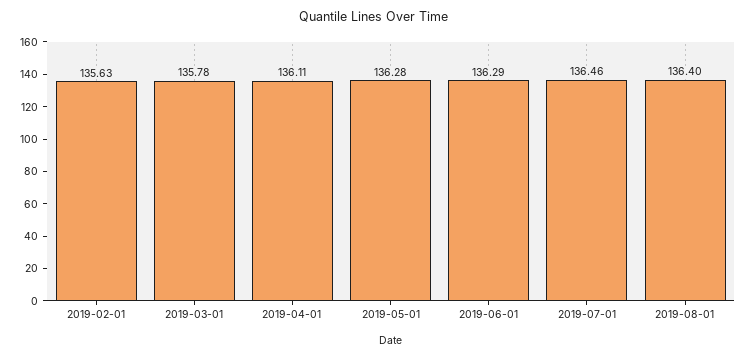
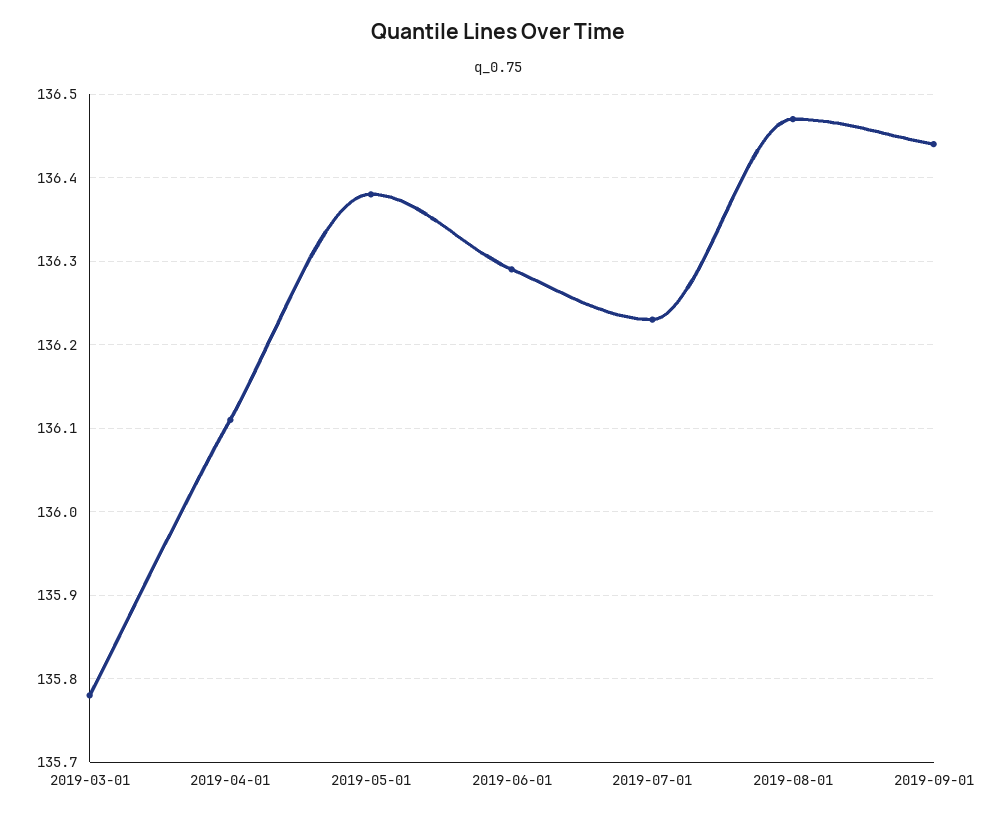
2019-02-01: 135.63 -> none
2019-05-01: 136.28 -> 136.38
2019-07-01: 136.46 -> 136.23
2019-08-01: 136.4 -> 136.47
2019-09-01: none -> 136.44

